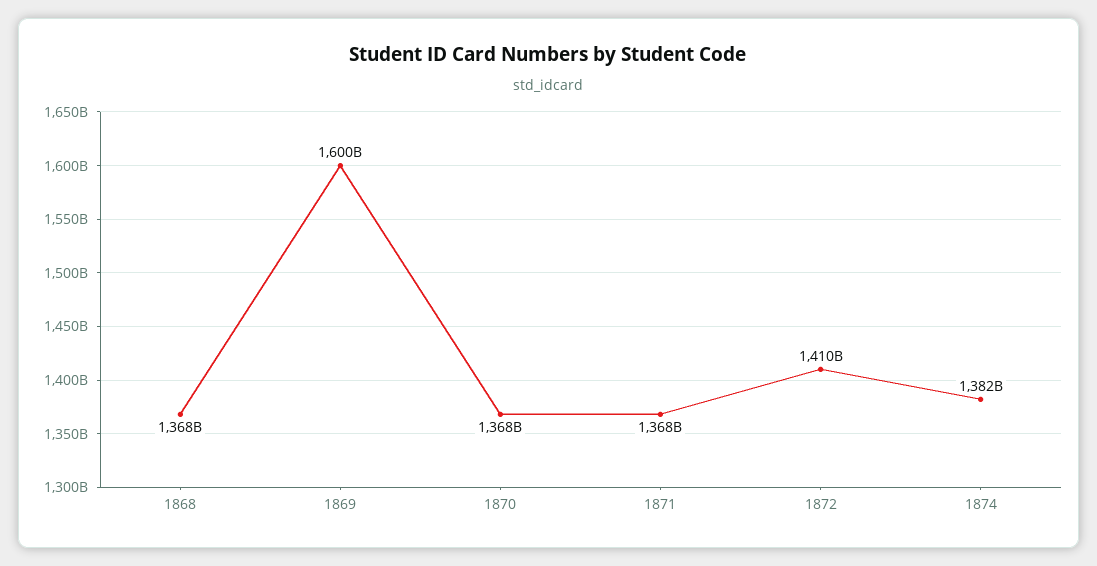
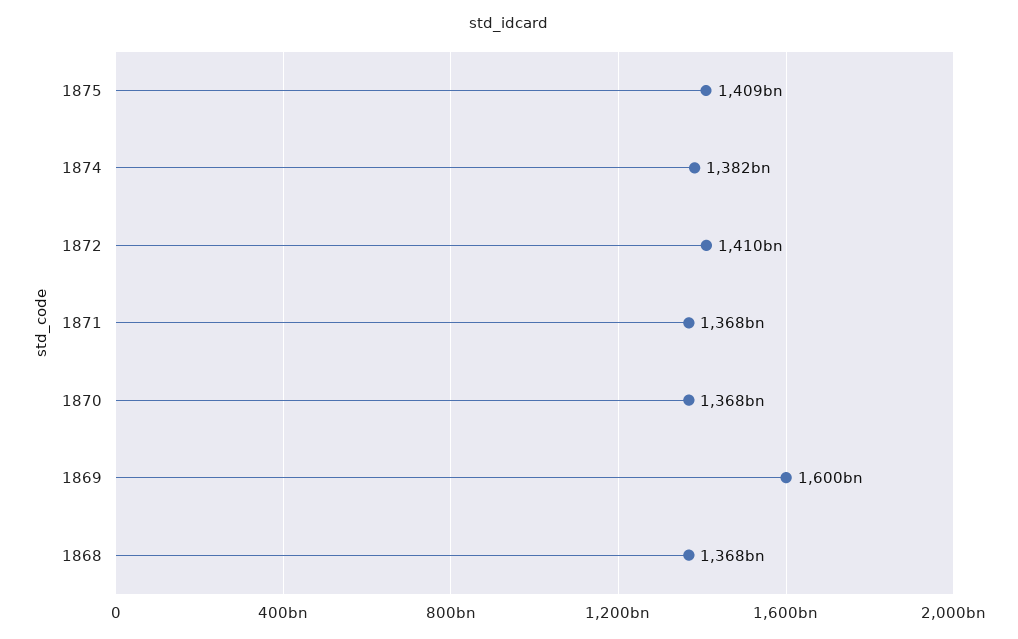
1875: none -> 1409000000000

